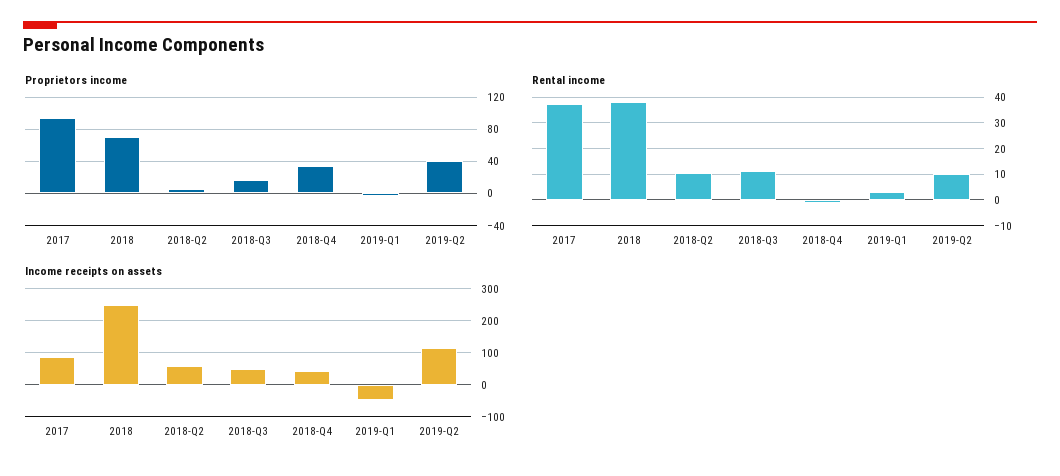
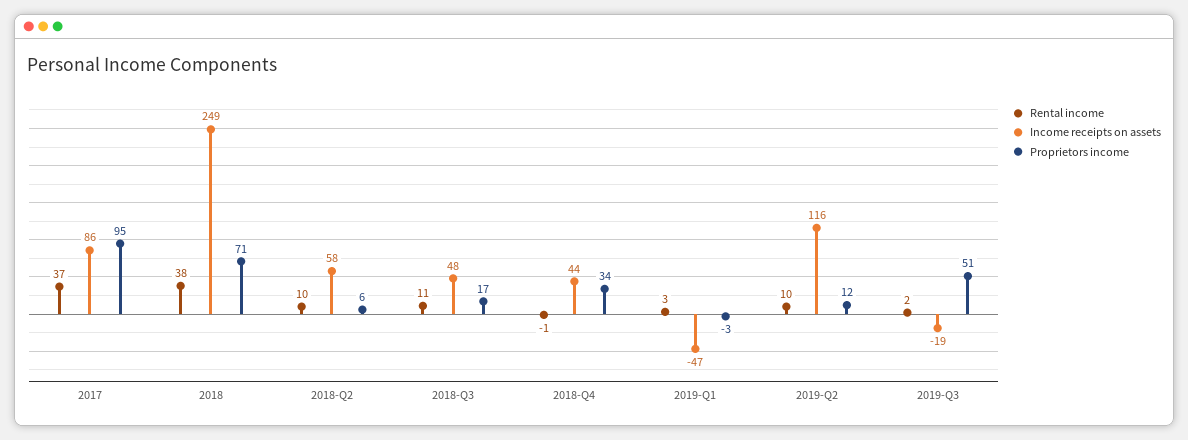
Proprietors income, 2019-Q2: 40 -> 12
Rental income, 2019-Q3: none -> 2
Income receipts on assets, 2019-Q3: none -> -19
Proprietors income, 2019-Q3: none -> 51

